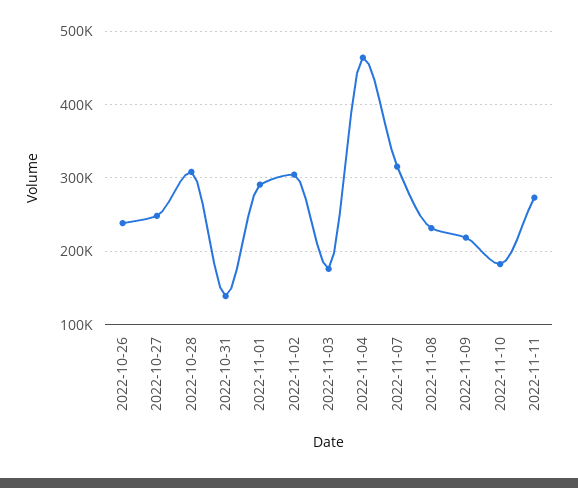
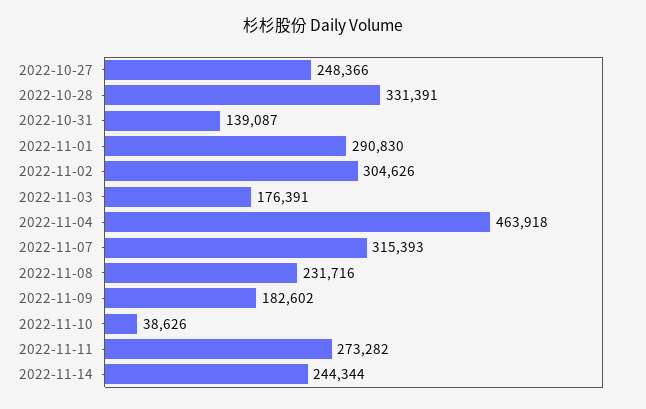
2022-10-26: 240000 -> none
2022-10-28: 310000 -> 331391
2022-11-09: 220000 -> 182602
2022-11-10: 180000 -> 38626
2022-11-14: none -> 244344

